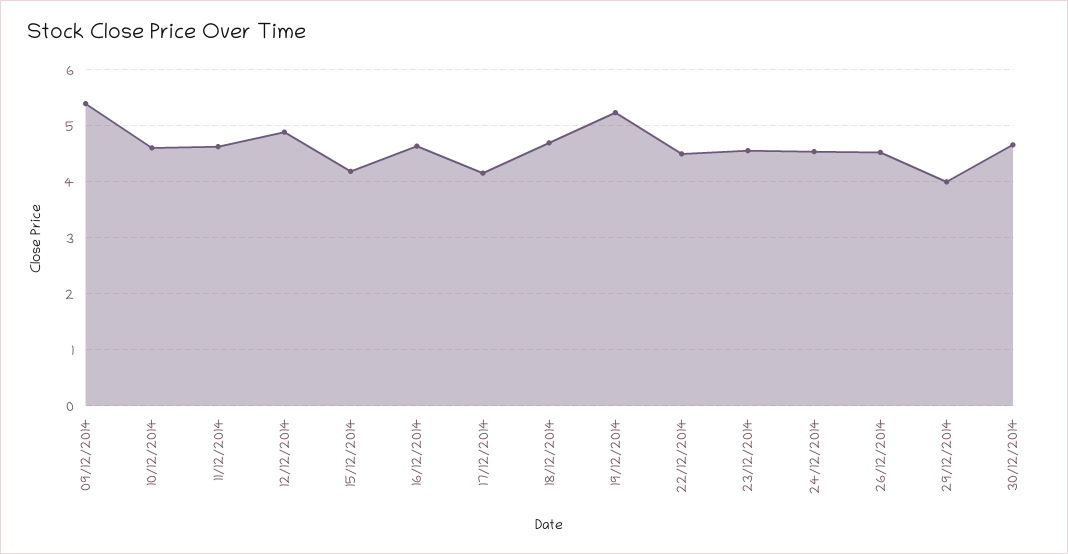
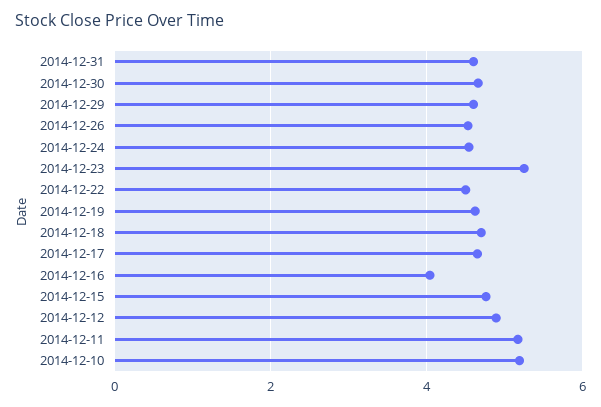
09/12/2014: 5.4 -> none
10/12/2014: 4.6 -> 5.2
11/12/2014: 4.6 -> 5.2
15/12/2014: 4.2 -> 4.8
16/12/2014: 4.6 -> 4
17/12/2014: 4.2 -> 4.6
19/12/2014: 5.2 -> 4.6
23/12/2014: 4.6 -> 5.2
29/12/2014: 4 -> 4.6
2014-12-31: none -> 4.6

